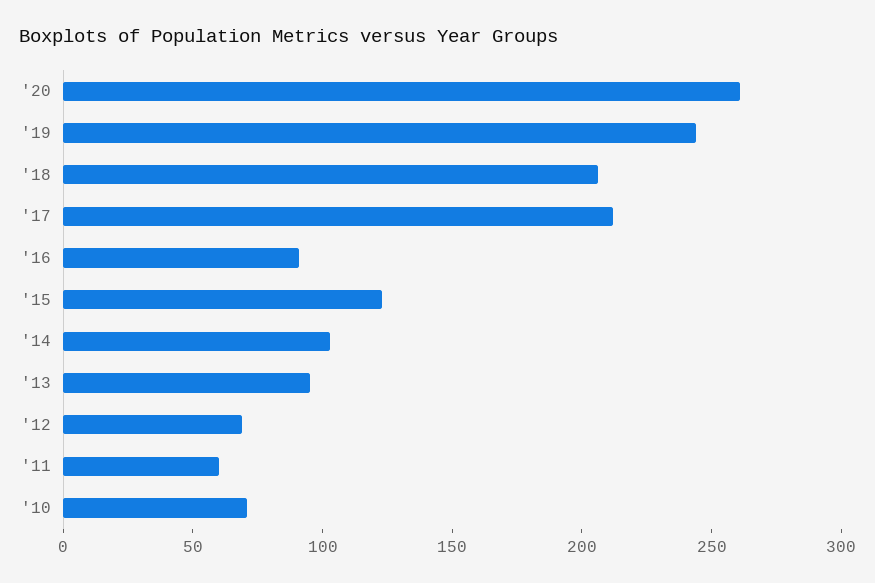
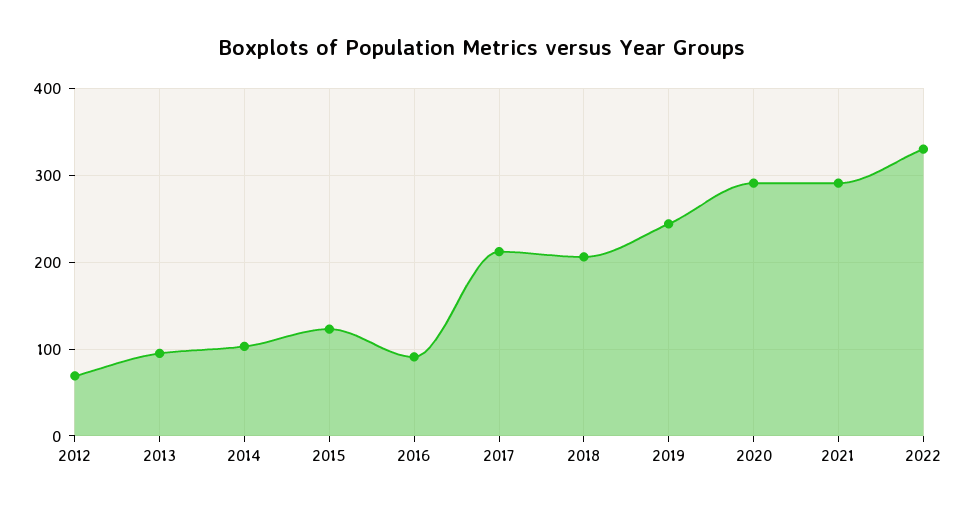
'20: 260 -> 290
'11: 60 -> none
'10: 70 -> none
2021: none -> 290
2022: none -> 330

